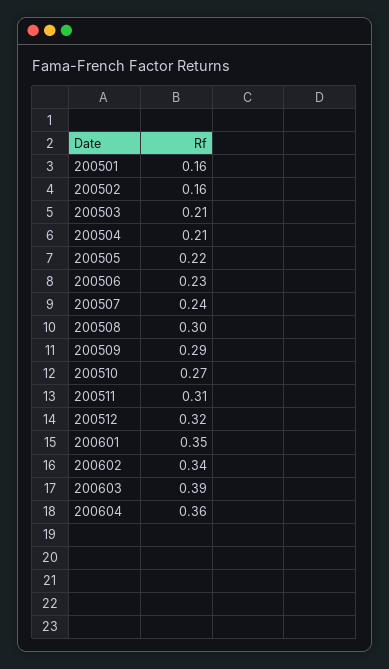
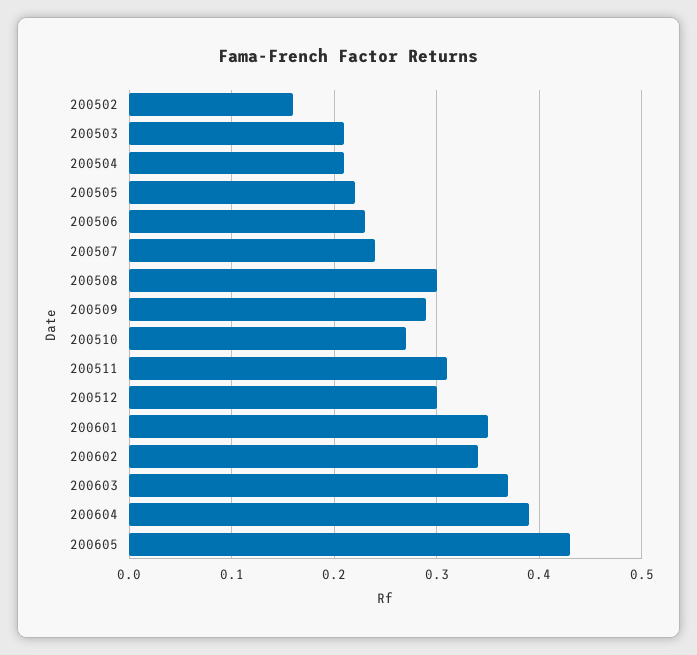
200501: 0.16 -> none
200512: 0.32 -> 0.3
200603: 0.39 -> 0.37
200604: 0.36 -> 0.39
200605: none -> 0.43

